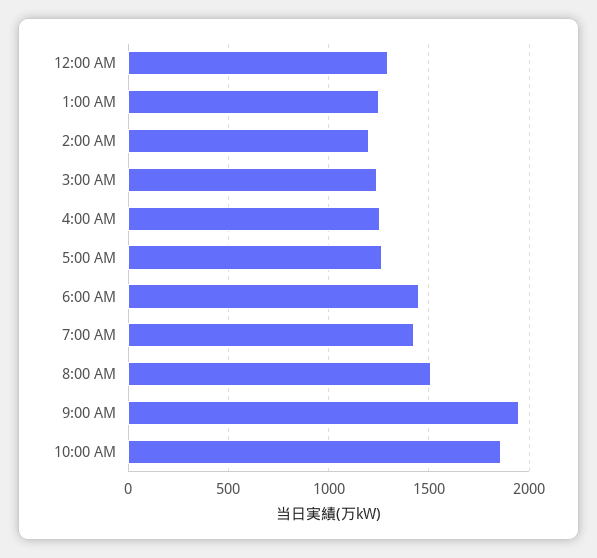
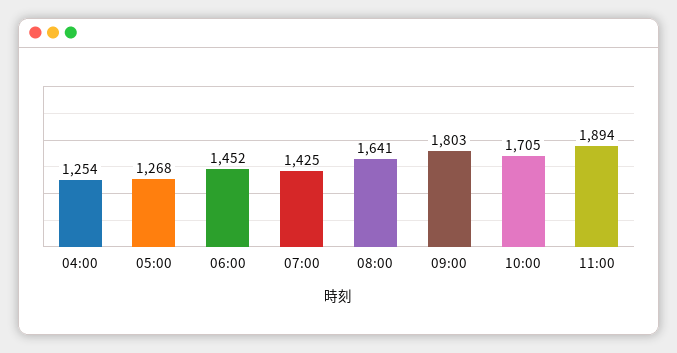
12:00 AM: 1300 -> none
1:00 AM: 1250 -> none
2:00 AM: 1200 -> none
3:00 AM: 1250 -> none
8:00 AM: 1500 -> 1641
9:00 AM: 1950 -> 1803
10:00 AM: 1850 -> 1705
11:00: none -> 1894

